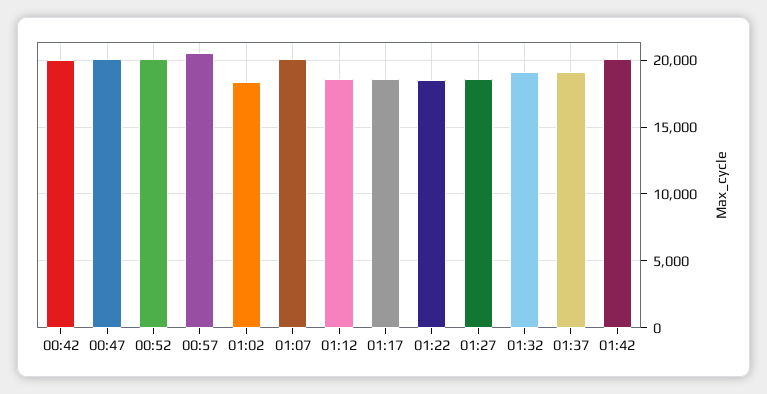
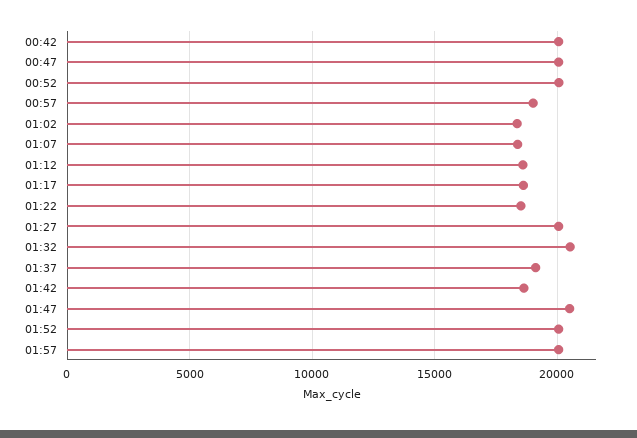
00:57: 20500 -> 19000
01:07: 20000 -> 18500
01:27: 18500 -> 20000
01:32: 19000 -> 20500
01:42: 20000 -> 18500
01:47: none -> 20500
01:52: none -> 20000
01:57: none -> 20000

